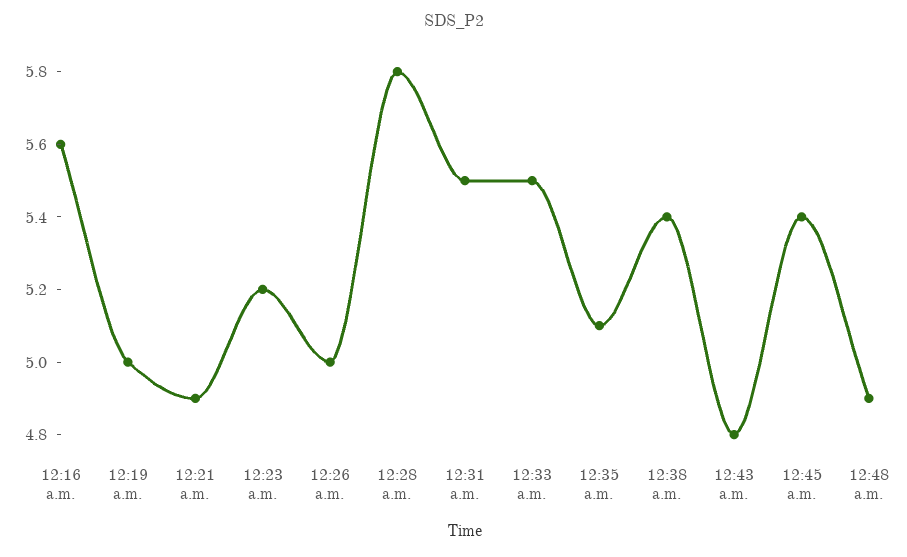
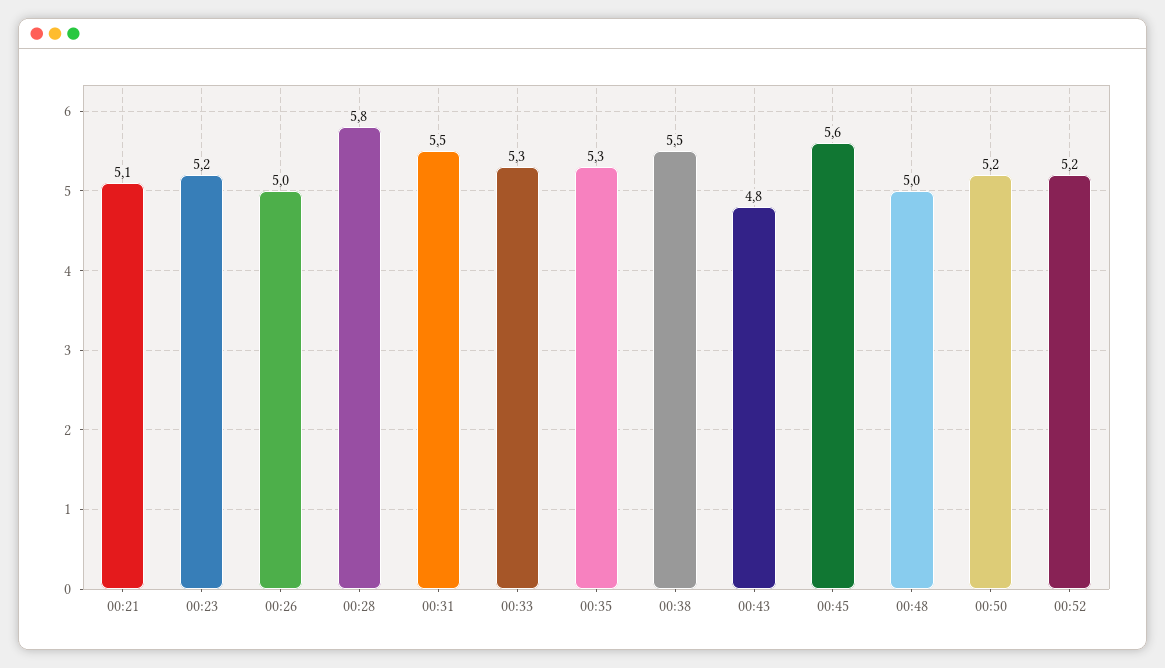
12:16 a.m.: 5.6 -> none
12:19 a.m.: 5 -> none
12:21 a.m.: 4.9 -> 5.1
12:33 a.m.: 5.5 -> 5.3
12:35 a.m.: 5.1 -> 5.3
12:38 a.m.: 5.4 -> 5.5
12:45 a.m.: 5.4 -> 5.6
12:48 a.m.: 4.9 -> 5
00:50: none -> 5.2
00:52: none -> 5.2

